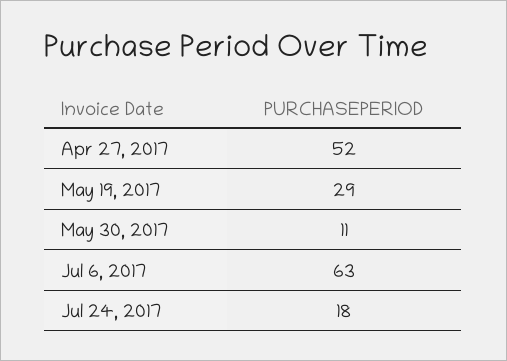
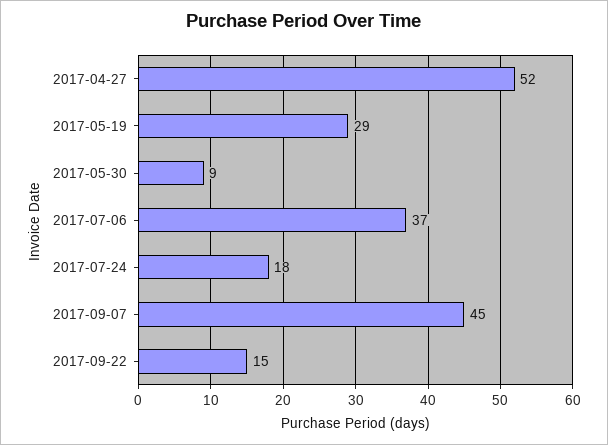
May 30, 2017: 11 -> 9
Jul 6, 2017: 63 -> 37
2017-09-07: none -> 45
2017-09-22: none -> 15

